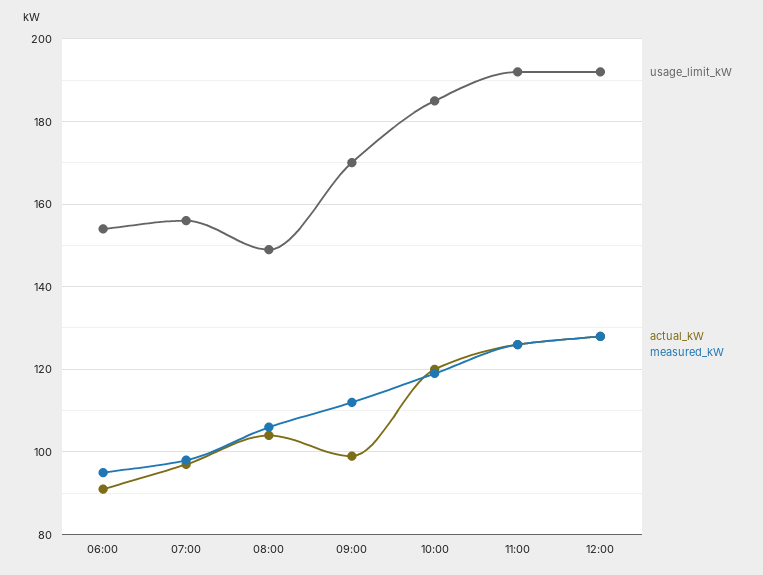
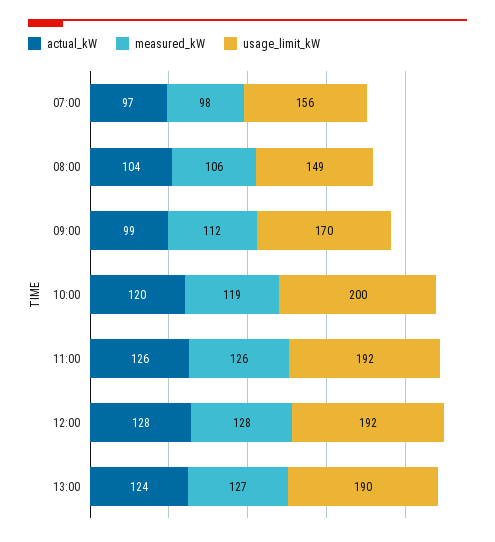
usage_limit_kW, 06:00: 155 -> none
actual_kW, 06:00: 90 -> none
measured_kW, 06:00: 95 -> none
usage_limit_kW, 10:00: 185 -> 200
actual_kW, 13:00: none -> 124
measured_kW, 13:00: none -> 127
usage_limit_kW, 13:00: none -> 190

